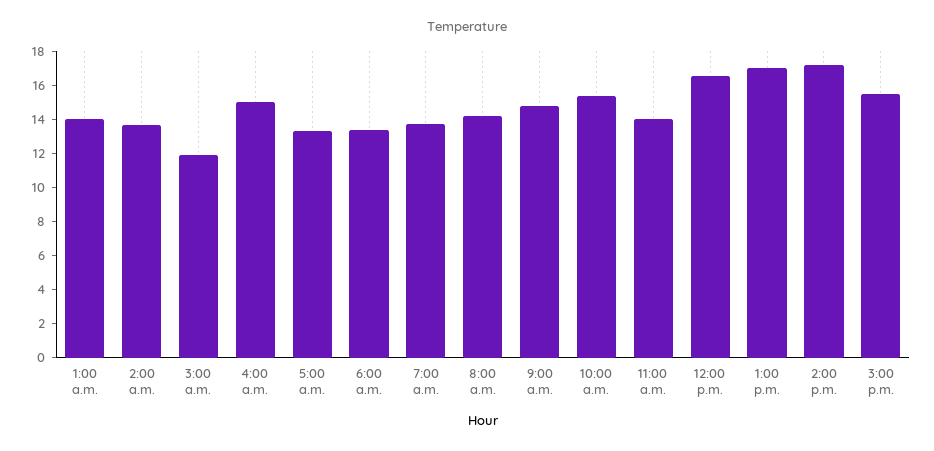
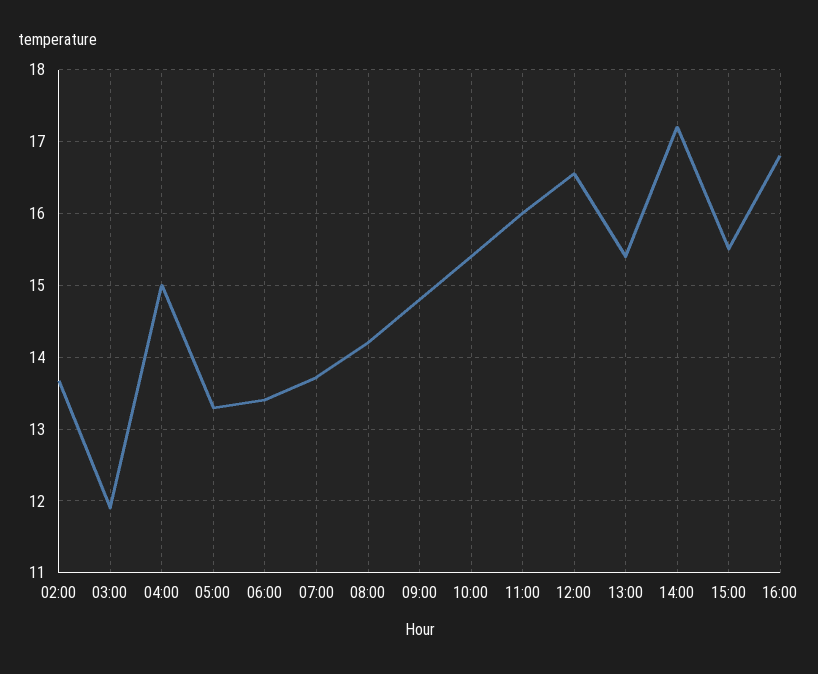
1:00 a.m.: 14 -> none
11:00 a.m.: 14 -> 16
1:00 p.m.: 17 -> 15.4
16:00: none -> 16.8

